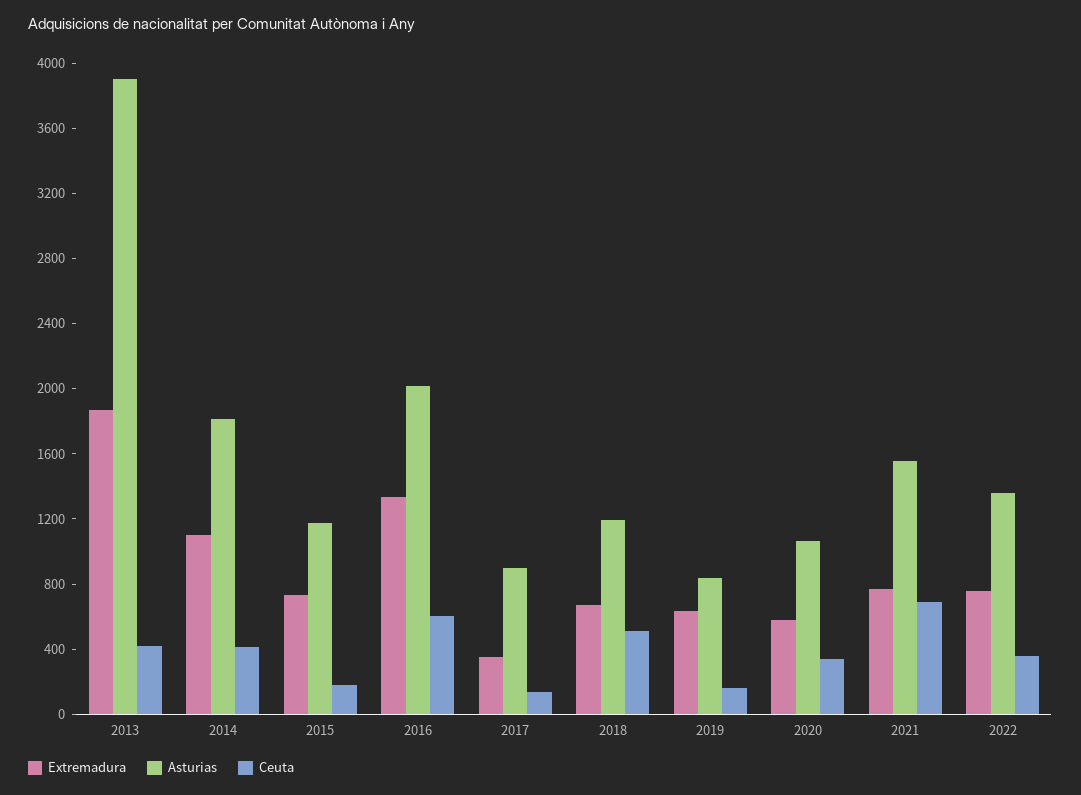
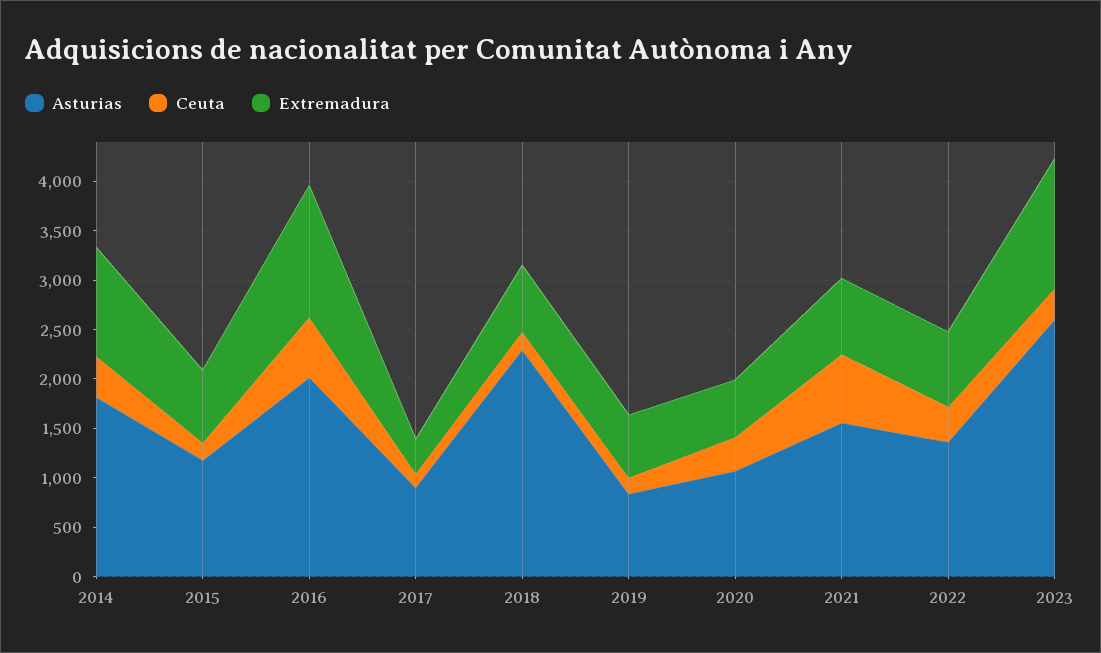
Extremadura, 2013: 1900 -> none
Asturias, 2013: 3900 -> none
Ceuta, 2013: 400 -> none
Asturias, 2018: 1200 -> 2300
Ceuta, 2018: 500 -> 200
Asturias, 2023: none -> 2600
Ceuta, 2023: none -> 300
Extremadura, 2023: none -> 1300

